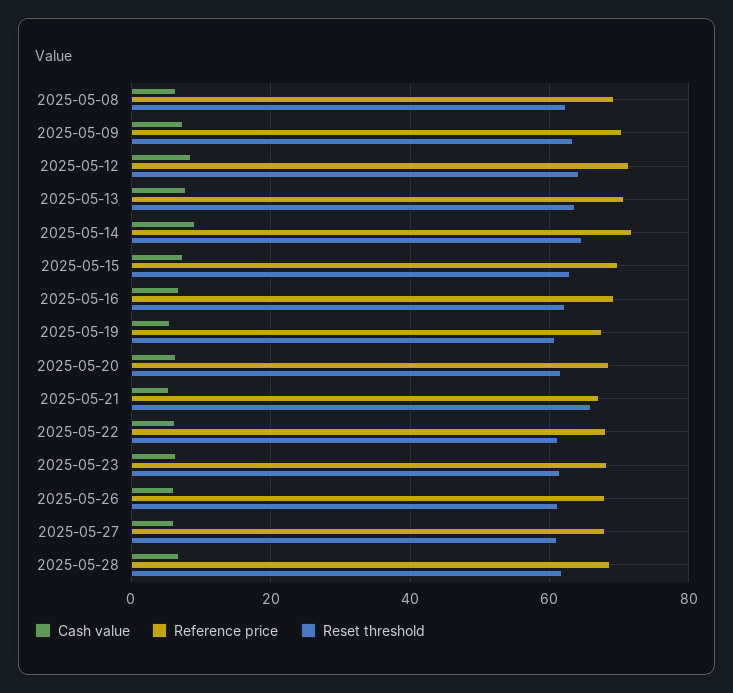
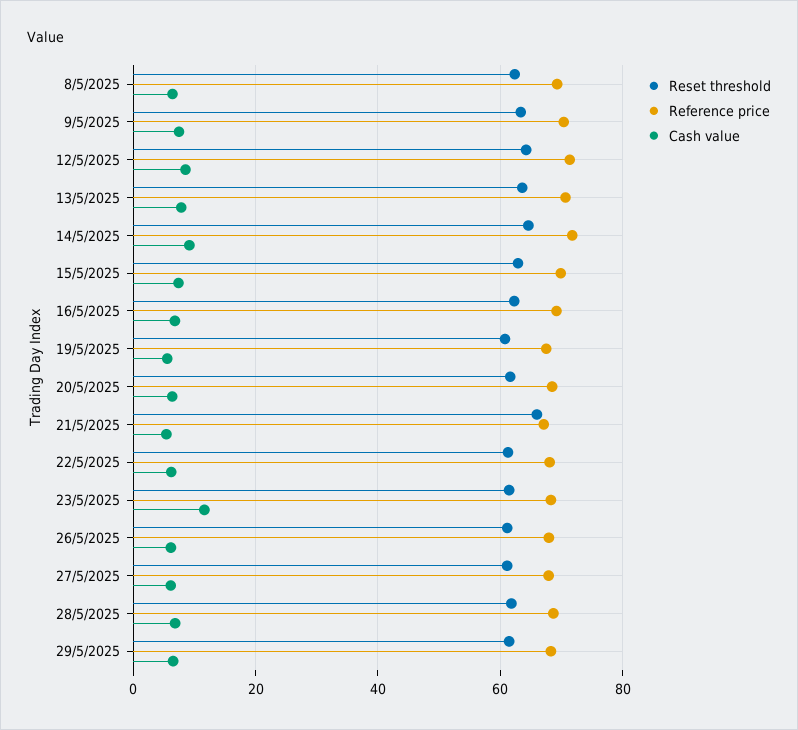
Cash value, 2025-05-23: 6 -> 12
Reset threshold, 29/5/2025: none -> 62
Reference price, 29/5/2025: none -> 68
Cash value, 29/5/2025: none -> 6

